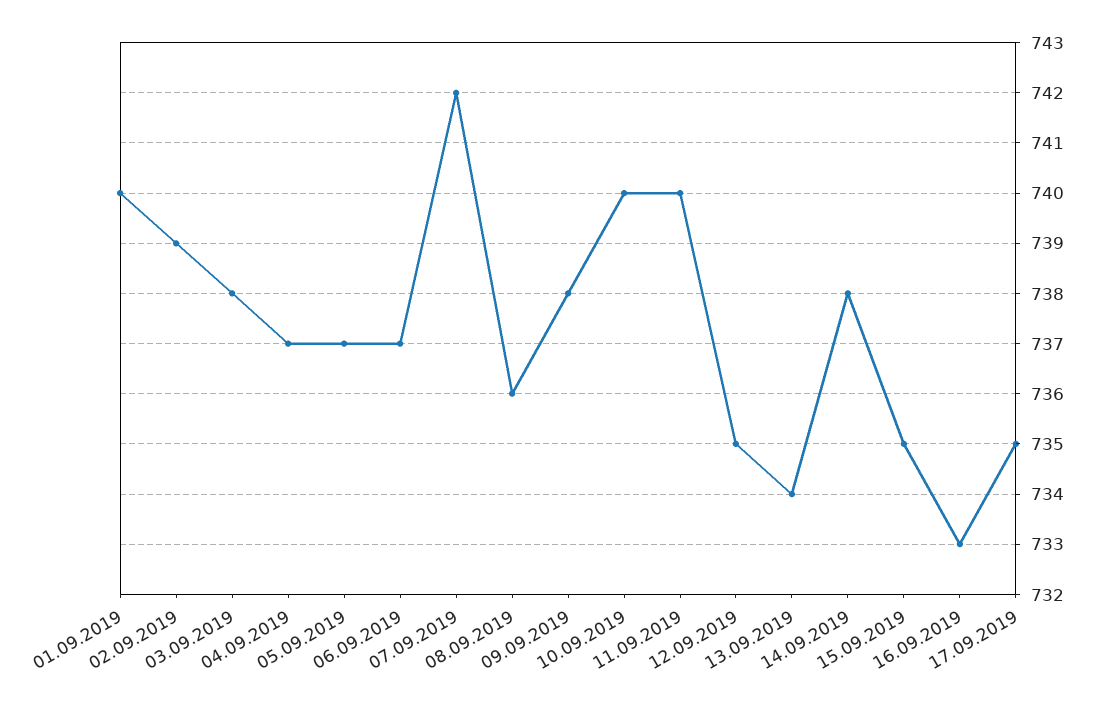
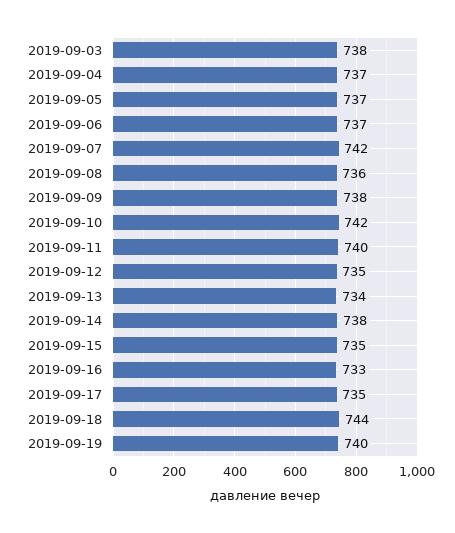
01.09.2019: 740 -> none
02.09.2019: 739 -> none
10.09.2019: 740 -> 742
2019-09-18: none -> 744
2019-09-19: none -> 740

